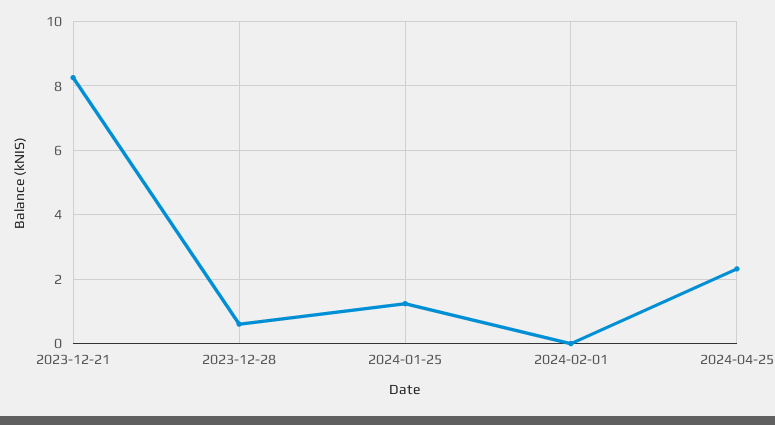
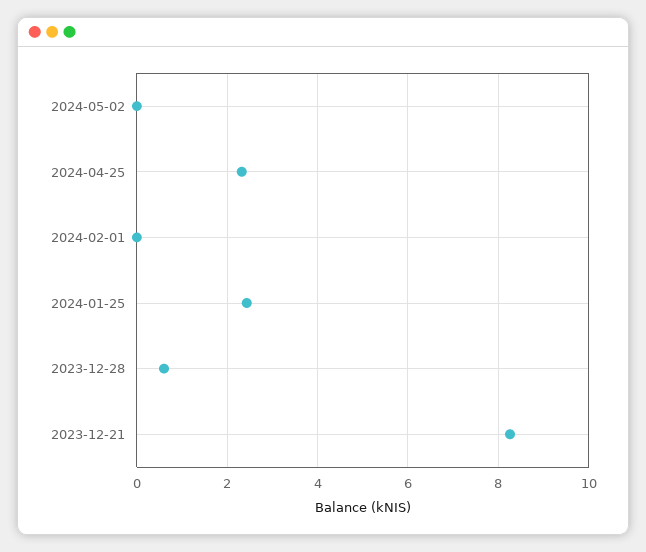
2024-01-25: 1.2 -> 2.4
2024-05-02: none -> 0

